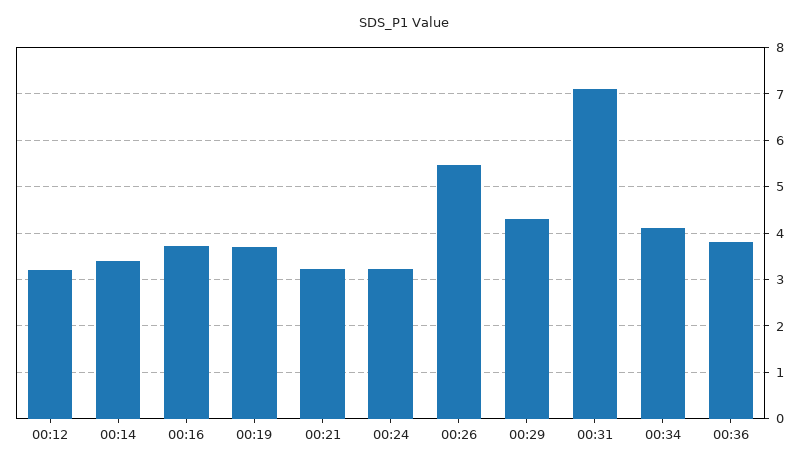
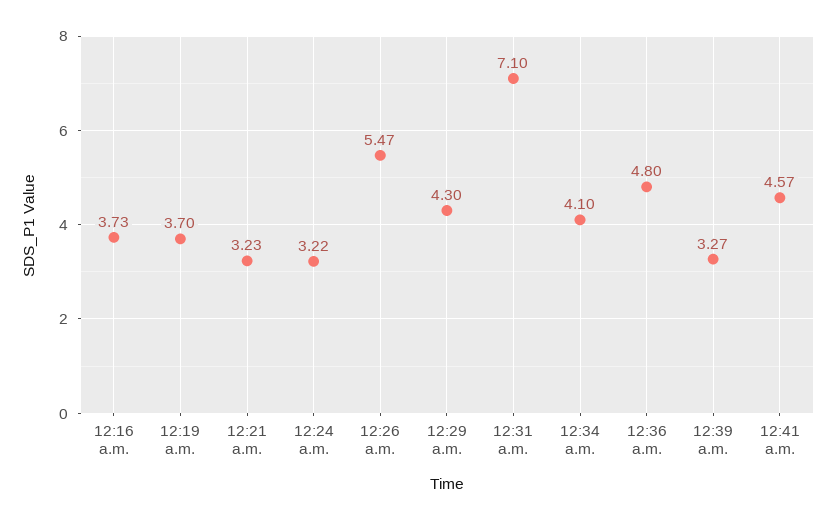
00:12: 3.2 -> none
00:14: 3.4 -> none
00:36: 3.8 -> 4.8
12:39 a.m.: none -> 3.27
12:41 a.m.: none -> 4.57

